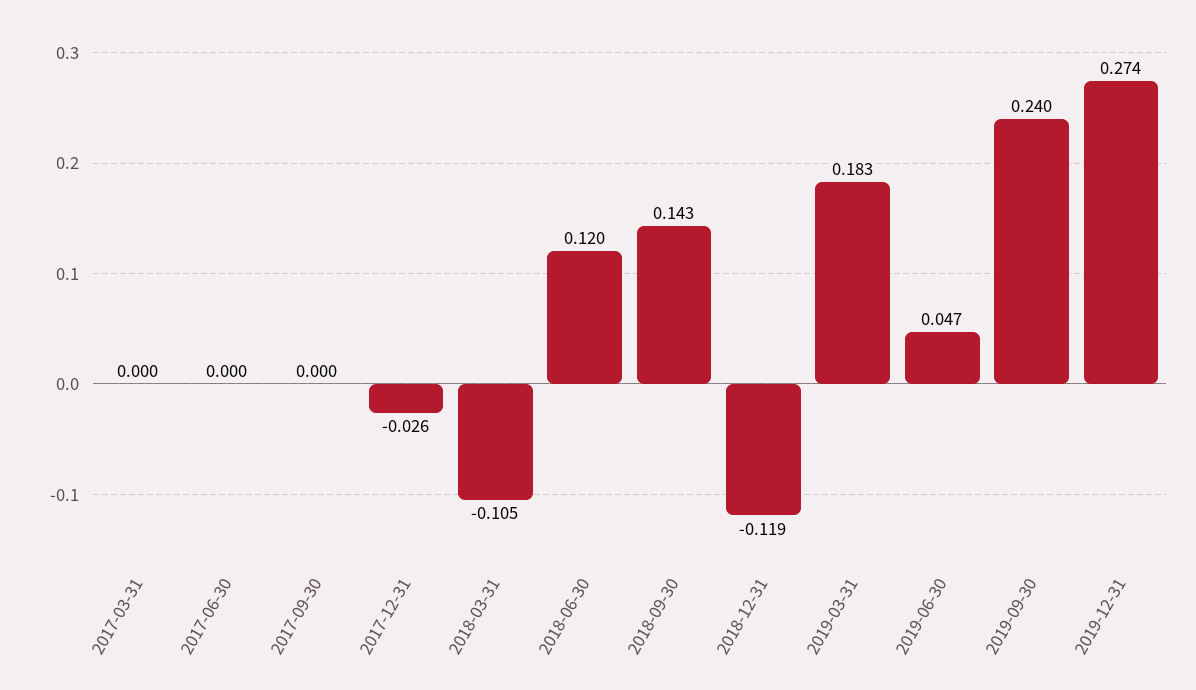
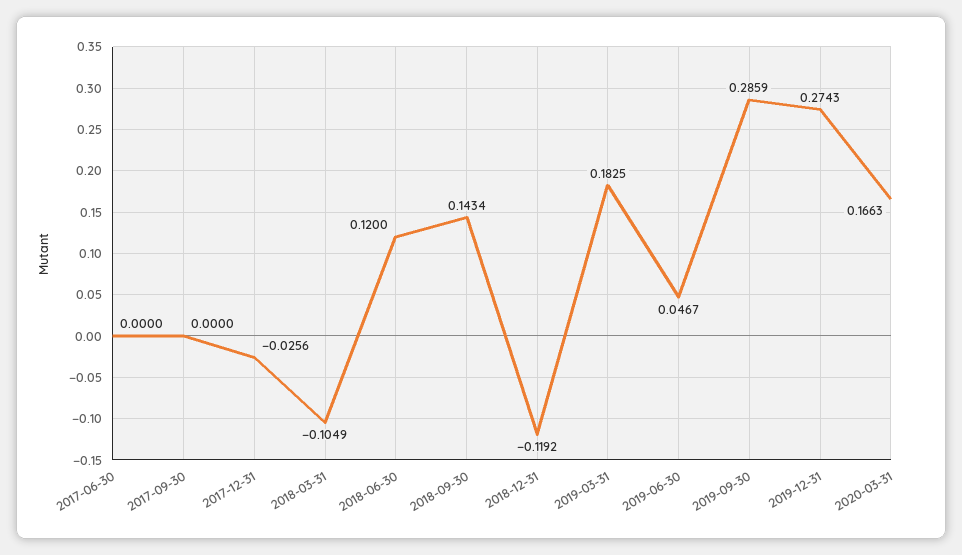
2017-03-31: 0 -> none
2019-09-30: 0.24 -> 0.2859
2020-03-31: none -> 0.1663

